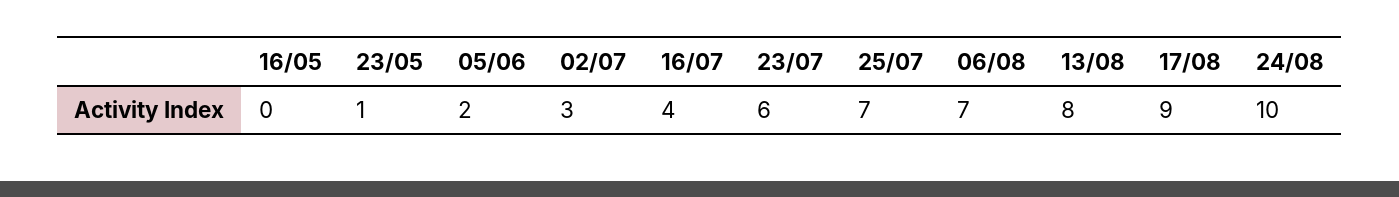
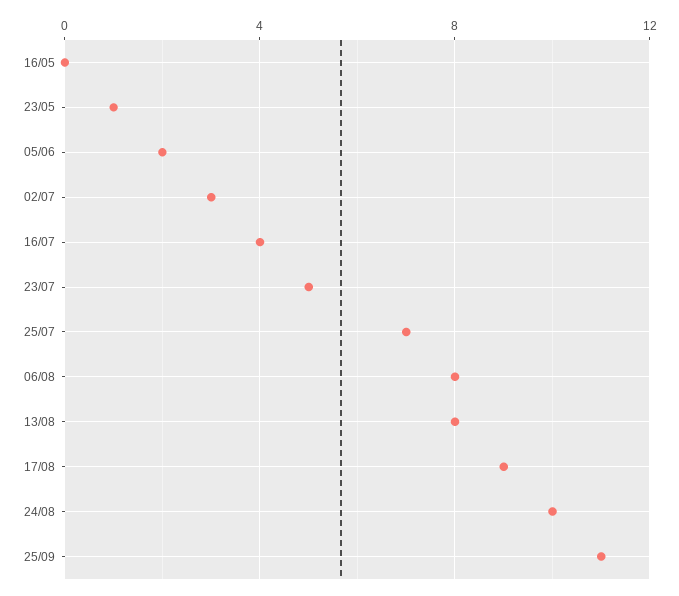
23/07: 6 -> 5
06/08: 7 -> 8
25/09: none -> 11

